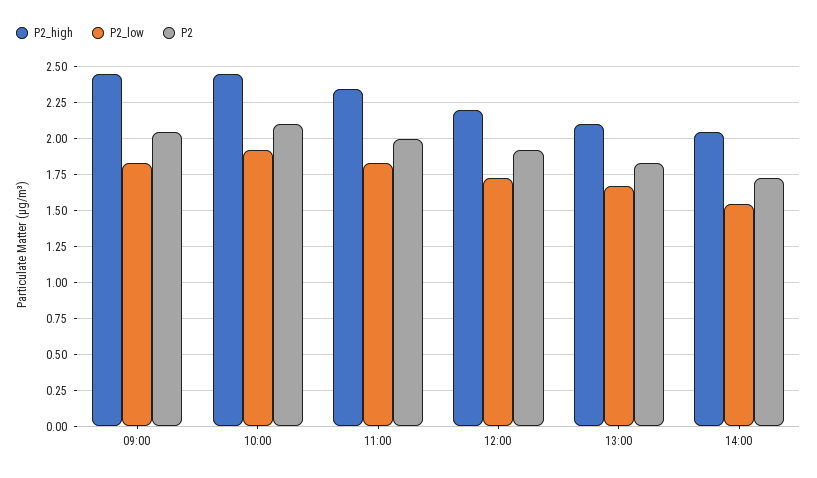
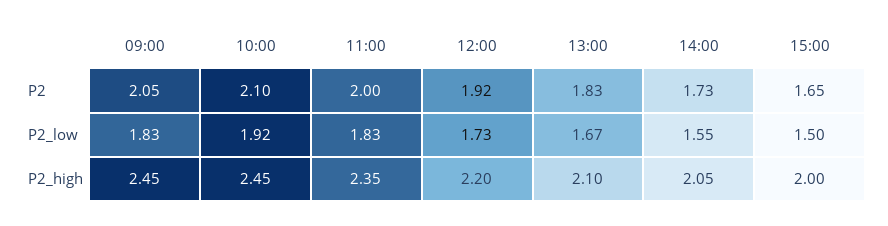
P2, 15:00: none -> 1.65
P2_low, 15:00: none -> 1.5
P2_high, 15:00: none -> 2

